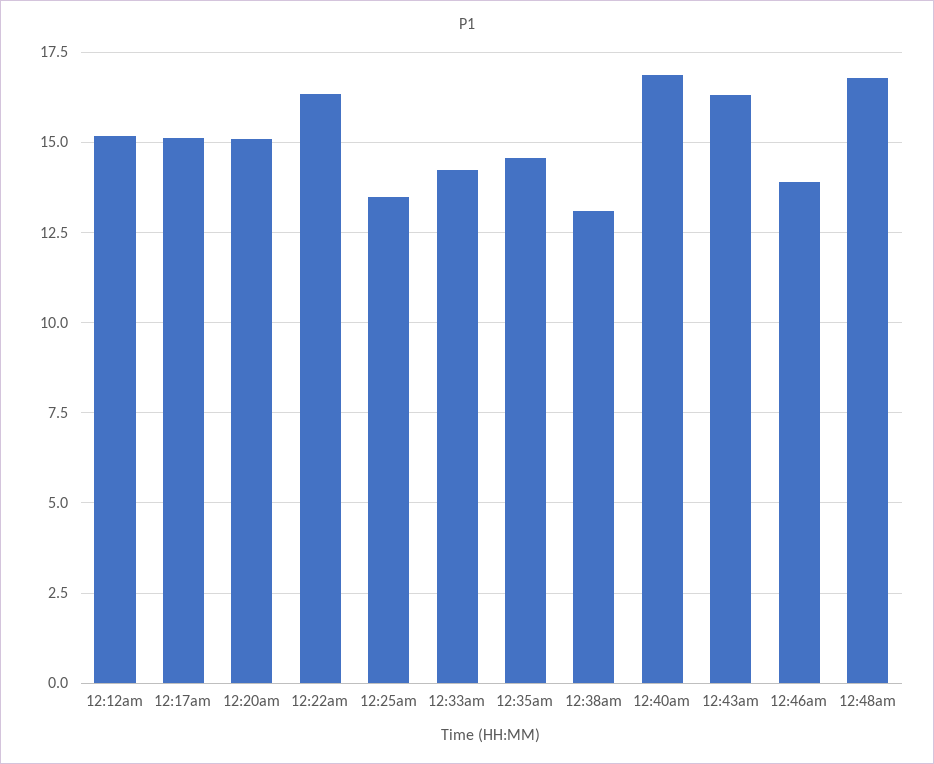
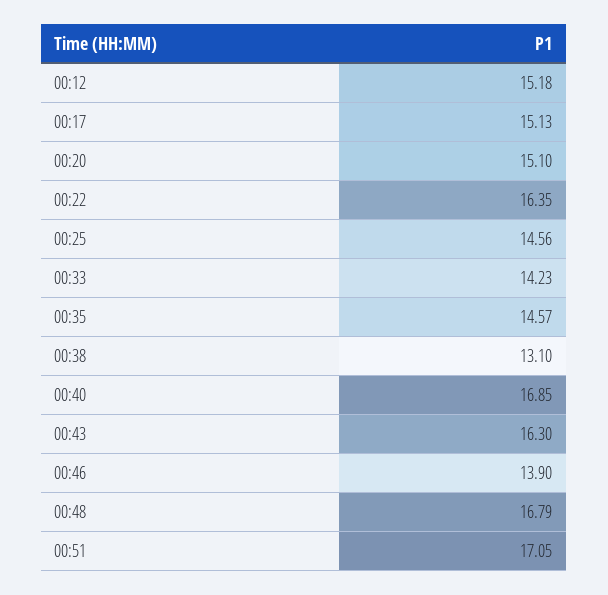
12:25am: 13.5 -> 14.56
00:51: none -> 17.05

